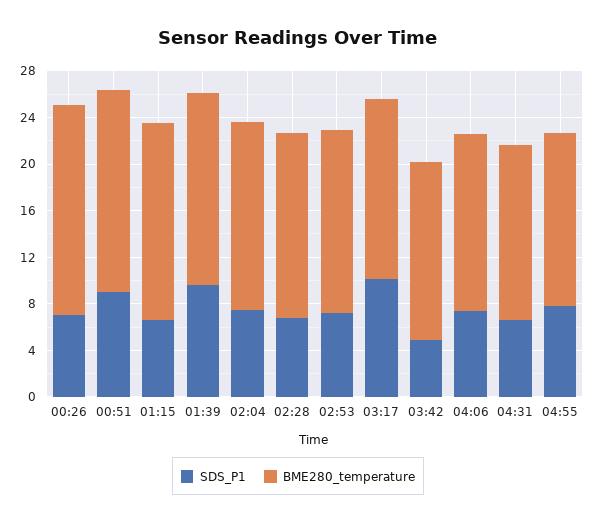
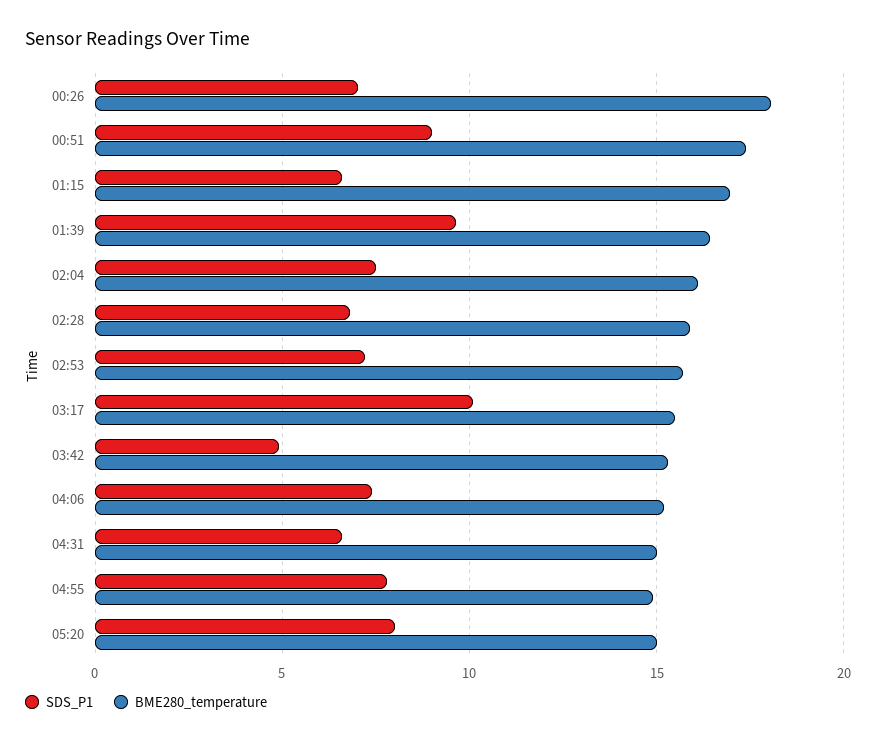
SDS_P1, 05:20: none -> 8
BME280_temperature, 05:20: none -> 15

